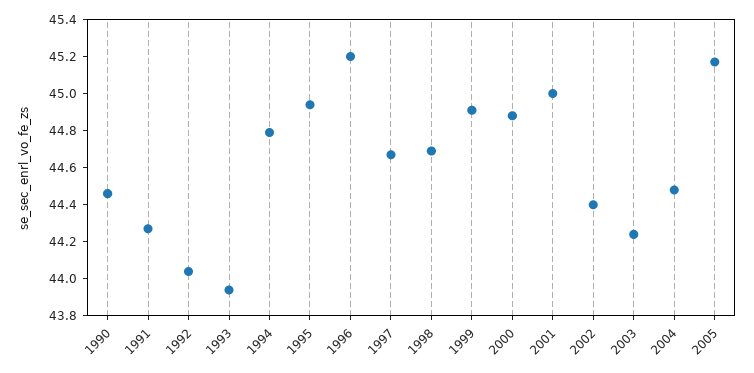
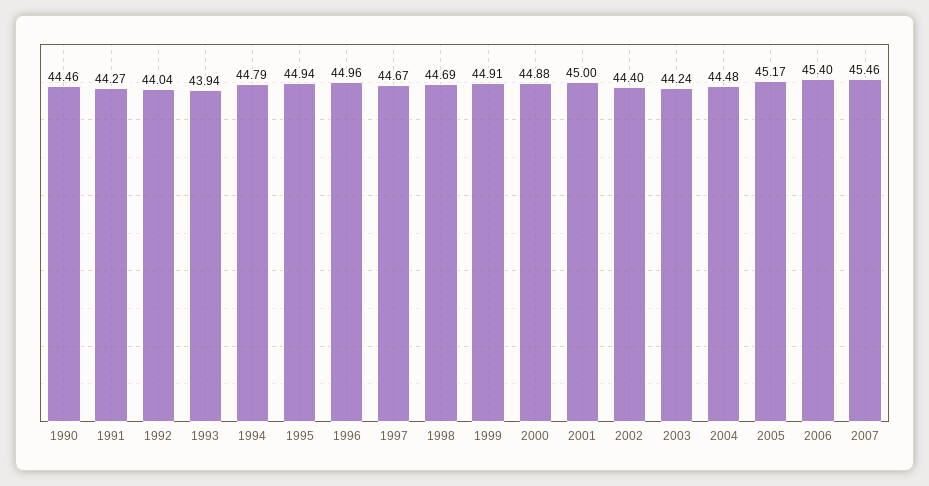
1996: 45.2 -> 44.96
2006: none -> 45.4
2007: none -> 45.46

